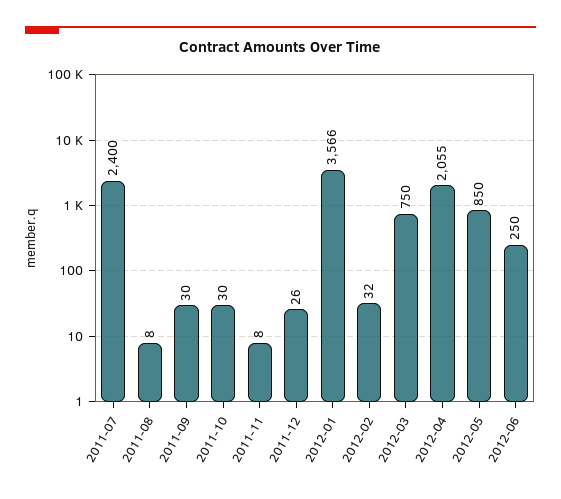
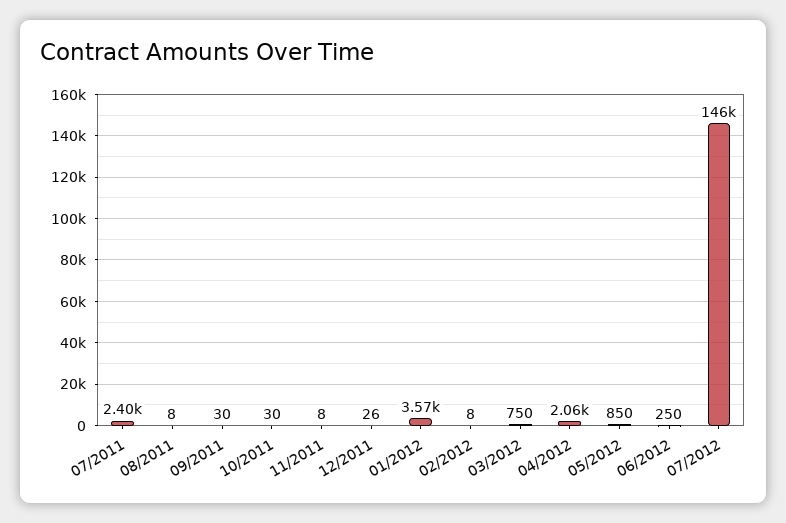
2012-02: 32 -> 8
07/2012: none -> 146000

